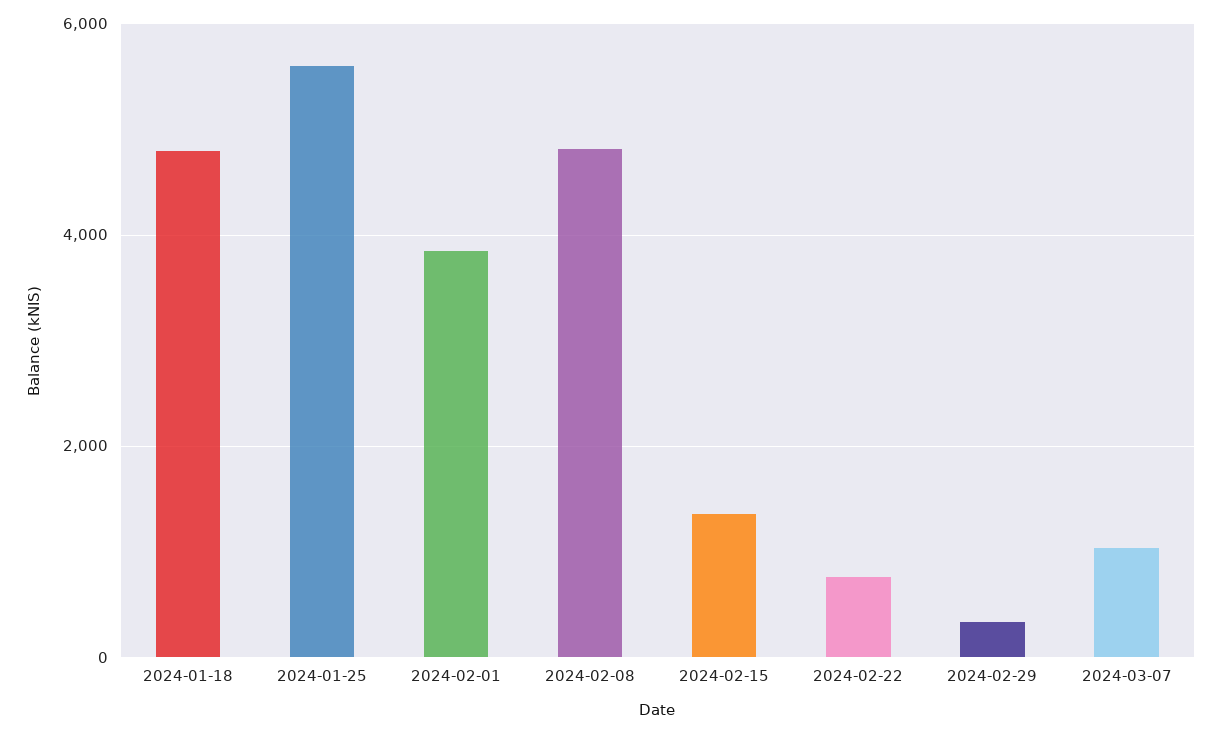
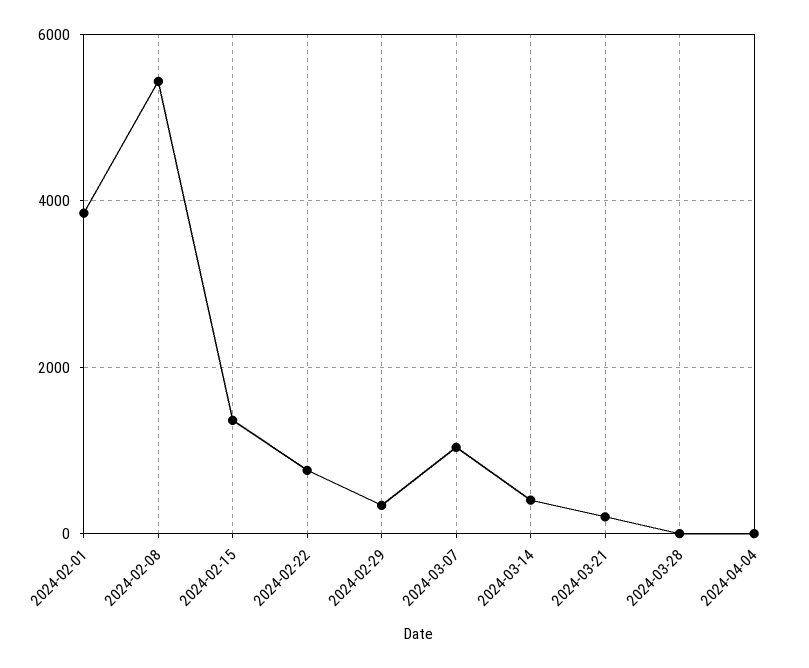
2024-01-18: 4800 -> none
2024-01-25: 5600 -> none
2024-02-08: 4800 -> 5400
2024-03-14: none -> 400
2024-03-21: none -> 200
2024-03-28: none -> 0
2024-04-04: none -> 0

